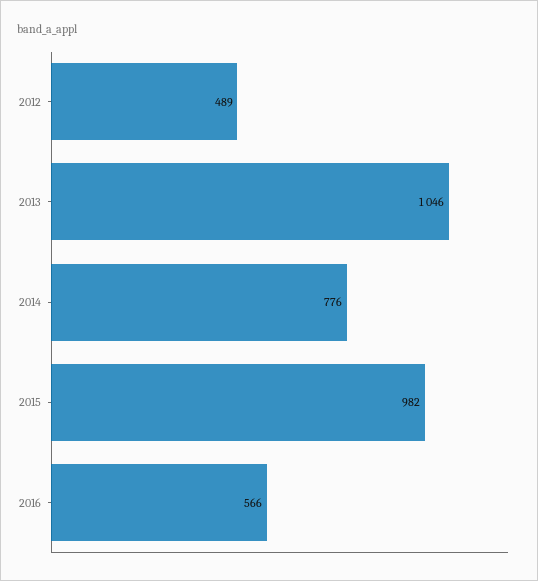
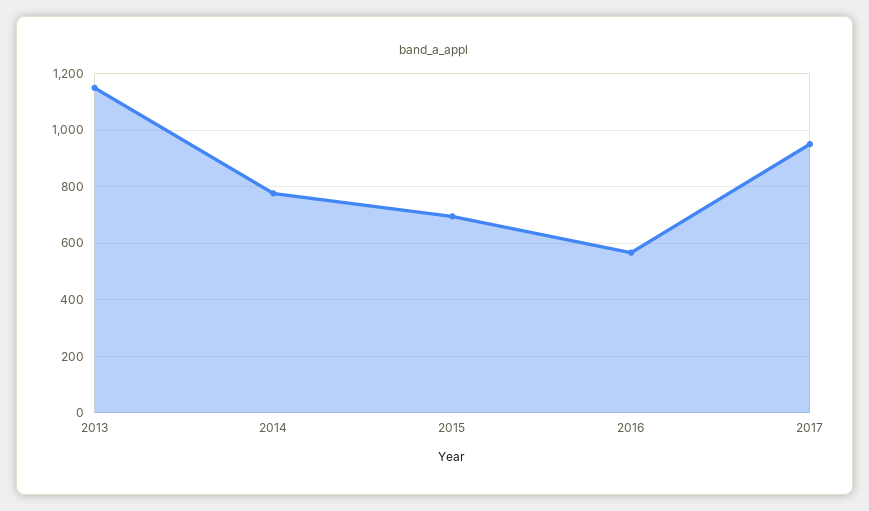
2012: 489 -> none
2013: 1046 -> 1150
2015: 982 -> 700
2017: none -> 950

